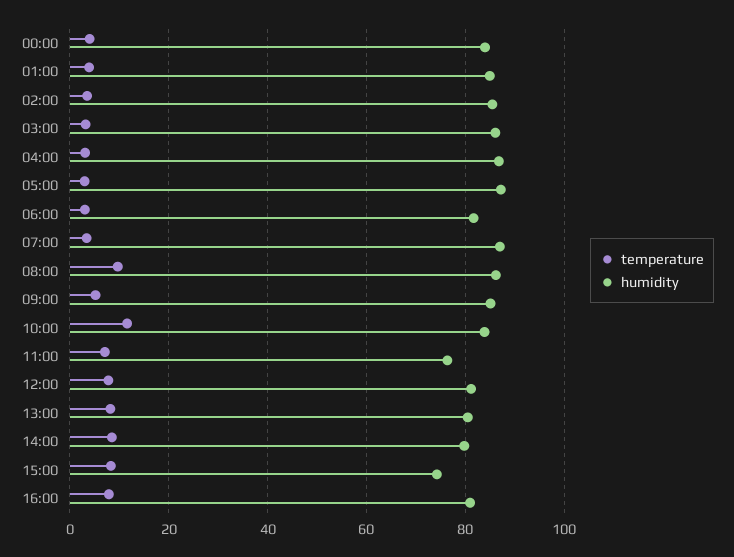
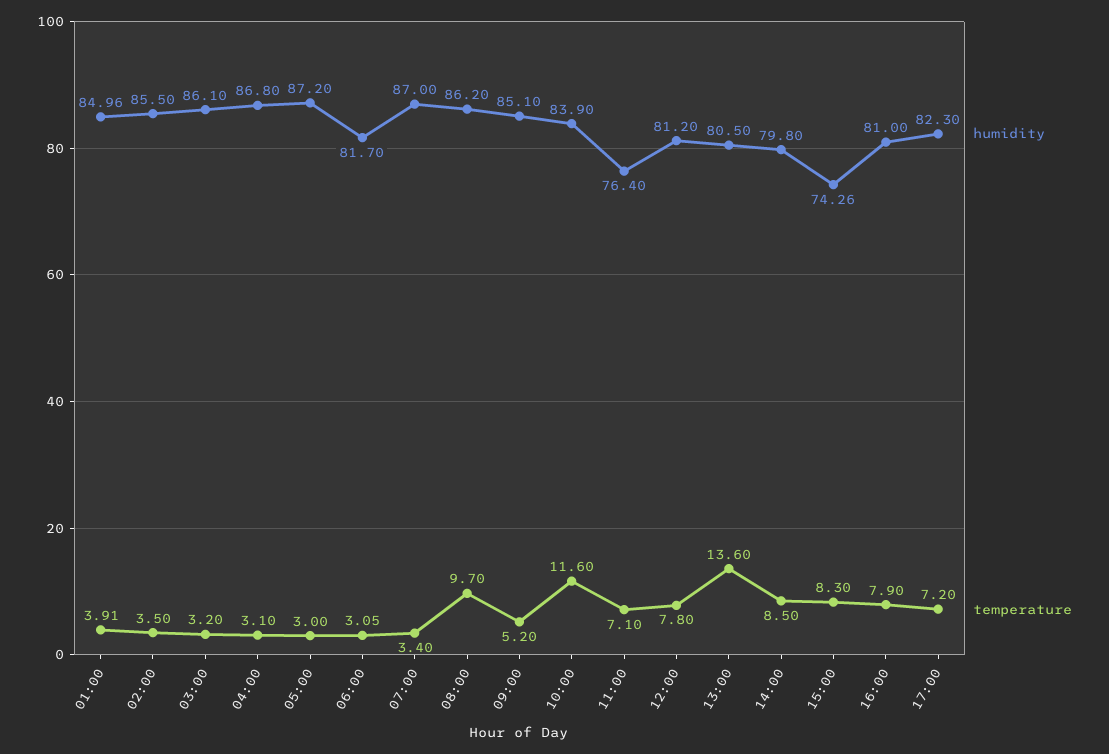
temperature, 00:00: 4 -> none
humidity, 00:00: 84 -> none
temperature, 13:00: 8 -> 13.6
humidity, 17:00: none -> 82.3
temperature, 17:00: none -> 7.2

